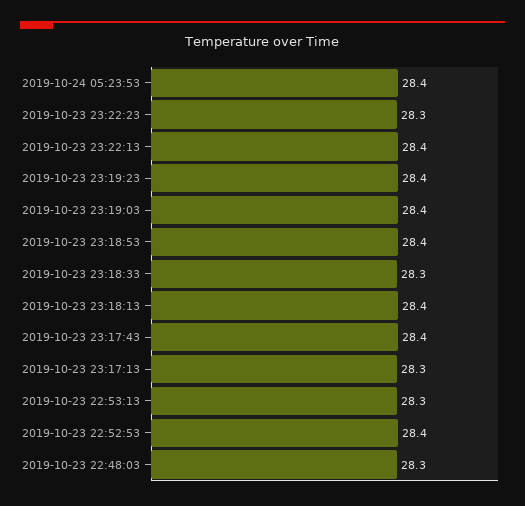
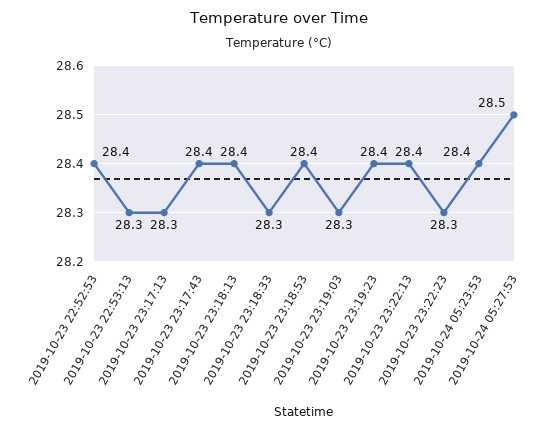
2019-10-23 23:19:03: 28.4 -> 28.3
2019-10-23 22:48:03: 28.3 -> none
2019-10-24 05:27:53: none -> 28.5

